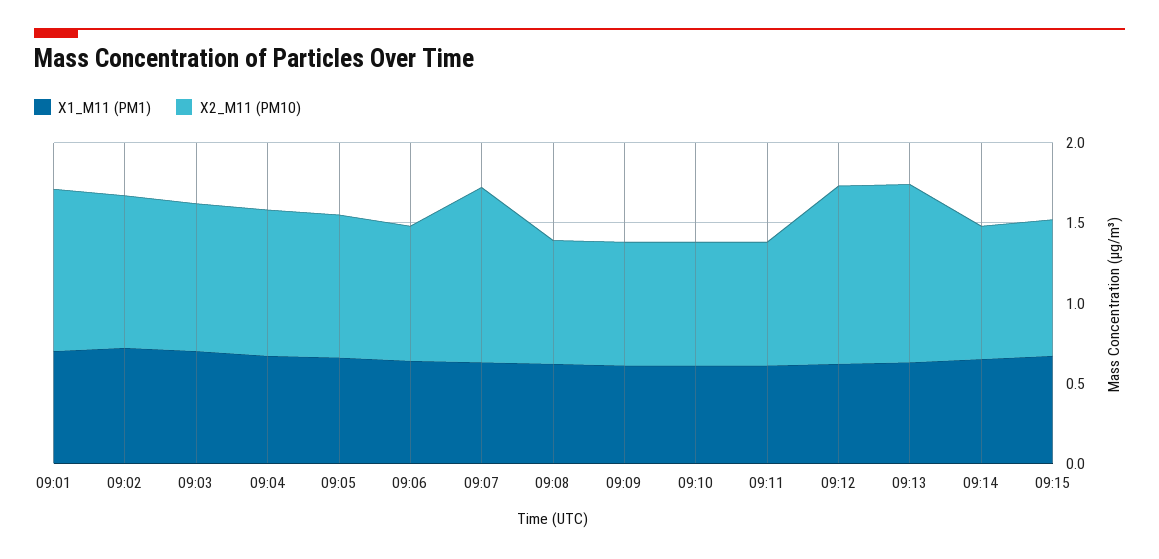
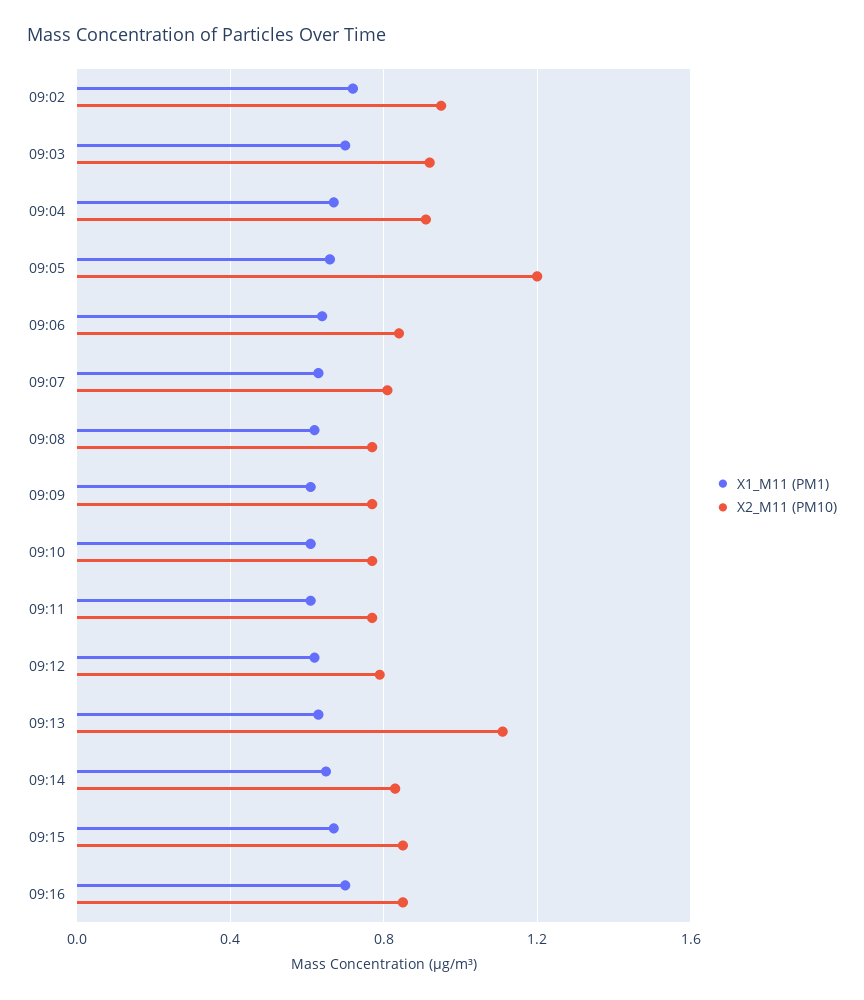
X1_M11 (PM1), 09:01: 0.7 -> none
X2_M11 (PM10), 09:01: 1 -> none
X2_M11 (PM10), 09:05: 0.9 -> 1.2
X2_M11 (PM10), 09:07: 1.1 -> 0.8
X2_M11 (PM10), 09:12: 1.1 -> 0.8
X1_M11 (PM1), 09:16: none -> 0.7
X2_M11 (PM10), 09:16: none -> 0.85

